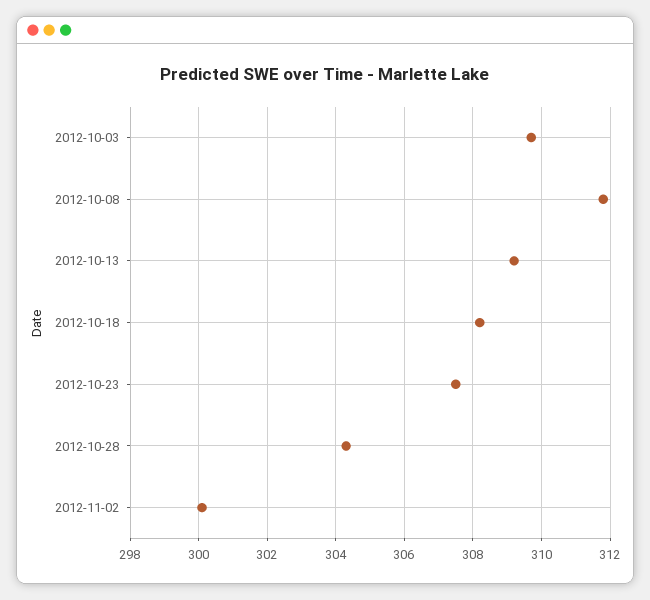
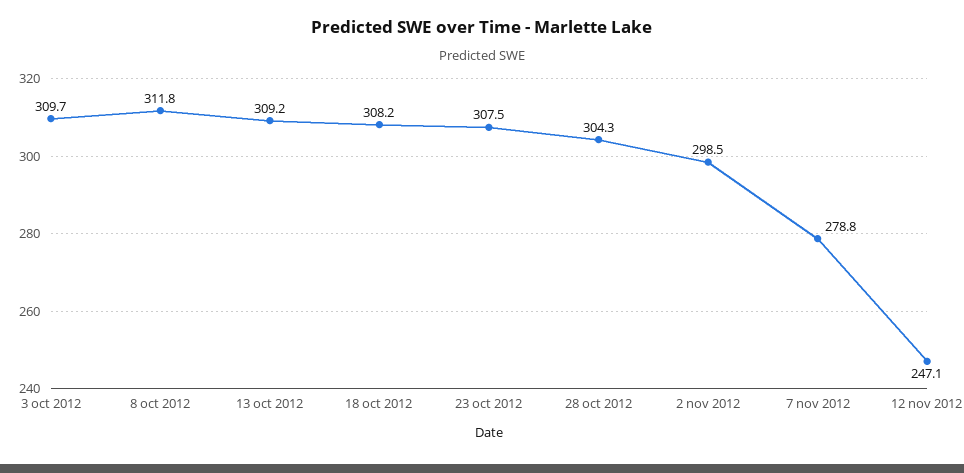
2012-11-02: 300 -> 298.5
7 nov 2012: none -> 278.8
12 nov 2012: none -> 247.1

